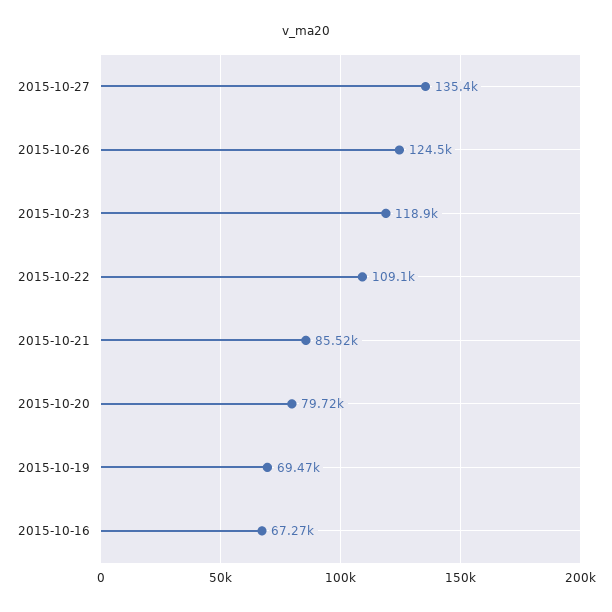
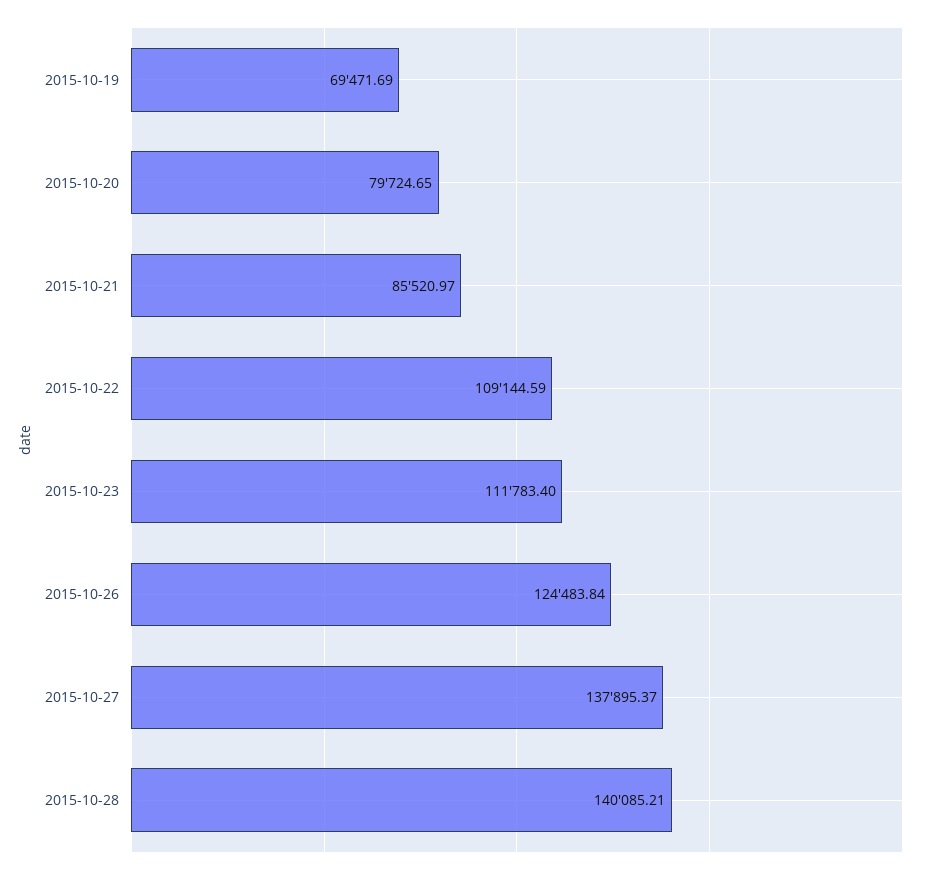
2015-10-27: 135400 -> 137895.37
2015-10-23: 118900 -> 111783.4
2015-10-16: 67270 -> none
2015-10-28: none -> 140085.21

